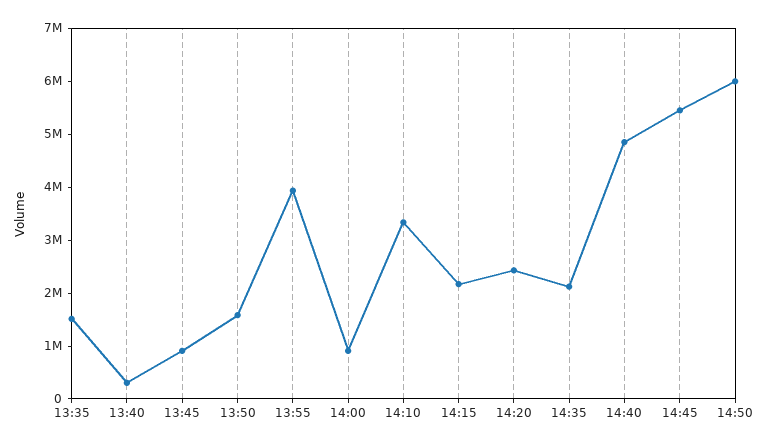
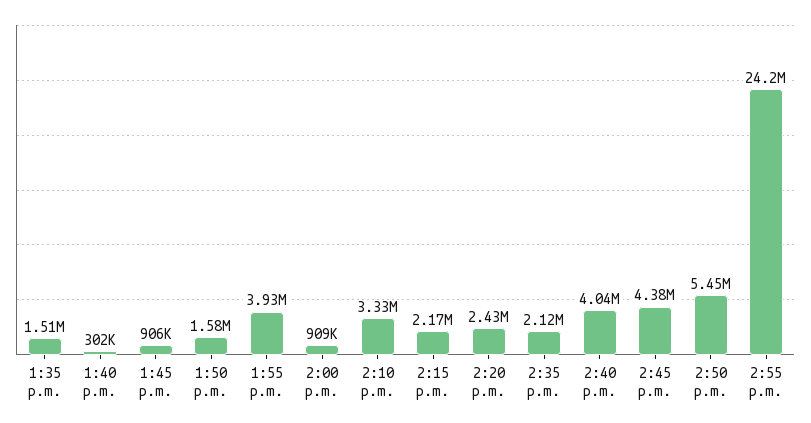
14:40: 4800000 -> 4040000
14:45: 5400000 -> 4380000
14:50: 6000000 -> 5450000
2:55 p.m.: none -> 24200000

